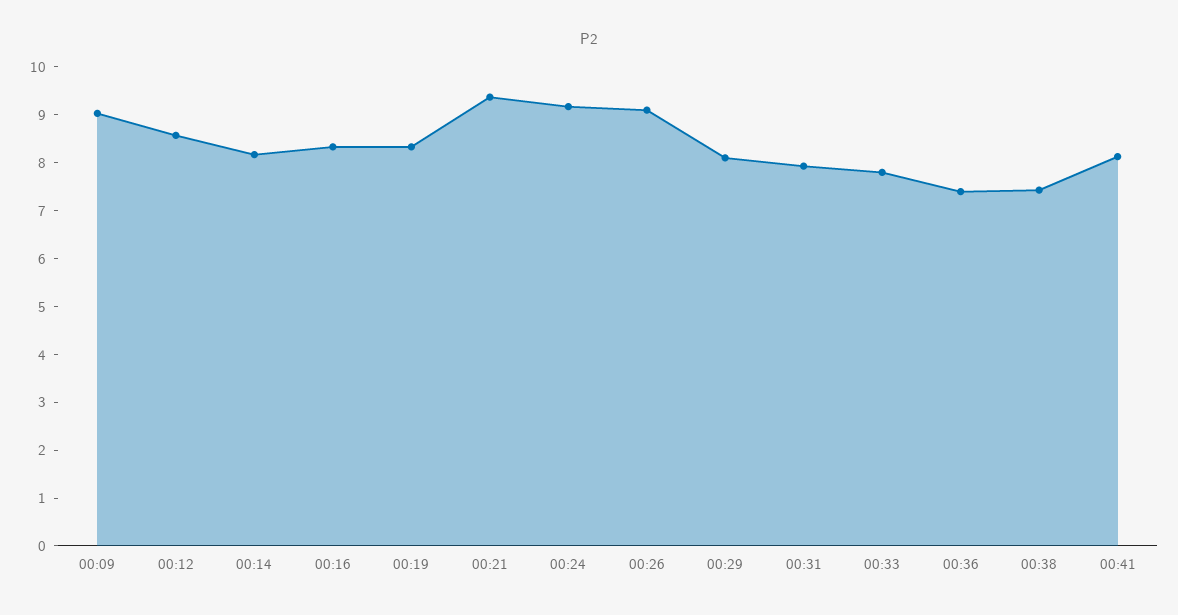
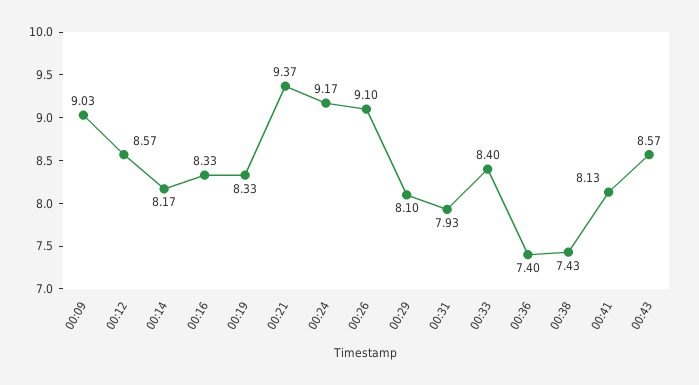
00:33: 7.8 -> 8.4
00:43: none -> 8.57

